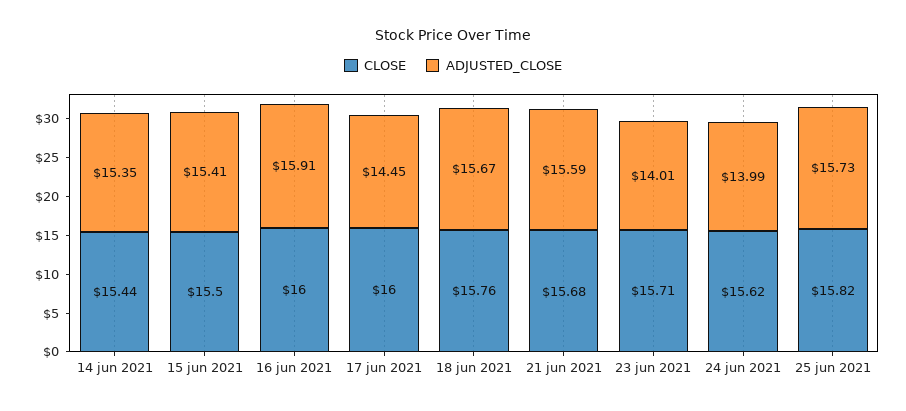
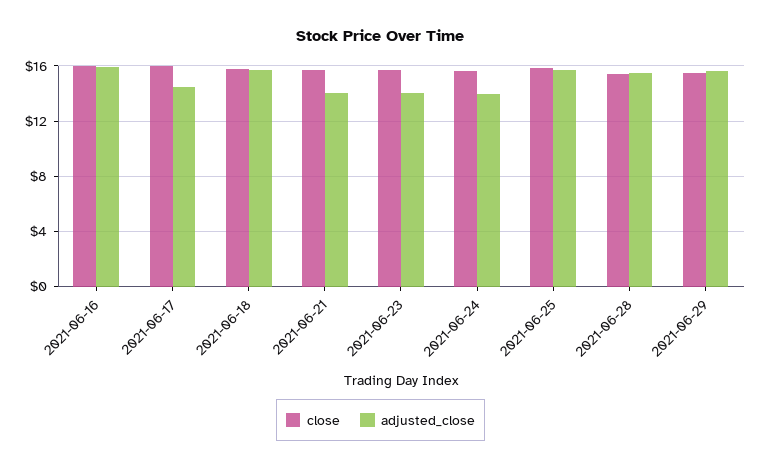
CLOSE, 14 jun 2021: 15.44 -> none
ADJUSTED_CLOSE, 14 jun 2021: 15.35 -> none
CLOSE, 15 jun 2021: 15.5 -> none
ADJUSTED_CLOSE, 15 jun 2021: 15.41 -> none
ADJUSTED_CLOSE, 21 jun 2021: 15.59 -> 14
CLOSE, 2021-06-28: none -> 15.5
ADJUSTED_CLOSE, 2021-06-28: none -> 15.5
CLOSE, 2021-06-29: none -> 15.5
ADJUSTED_CLOSE, 2021-06-29: none -> 15.5

